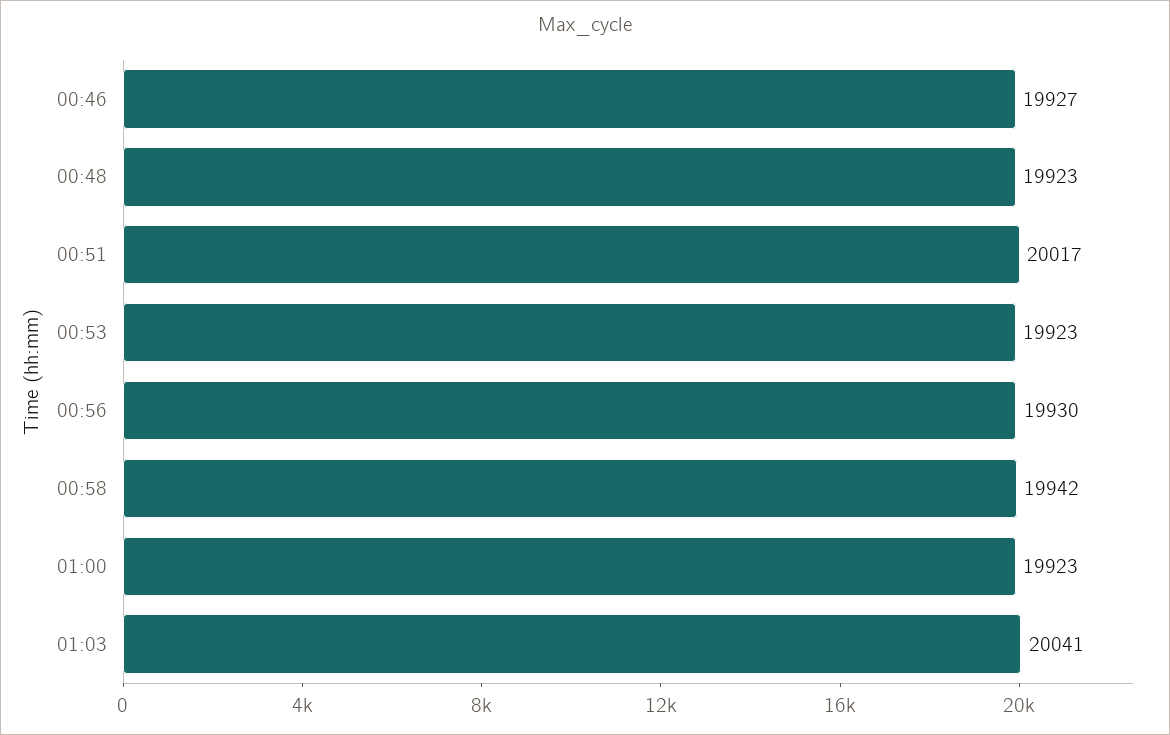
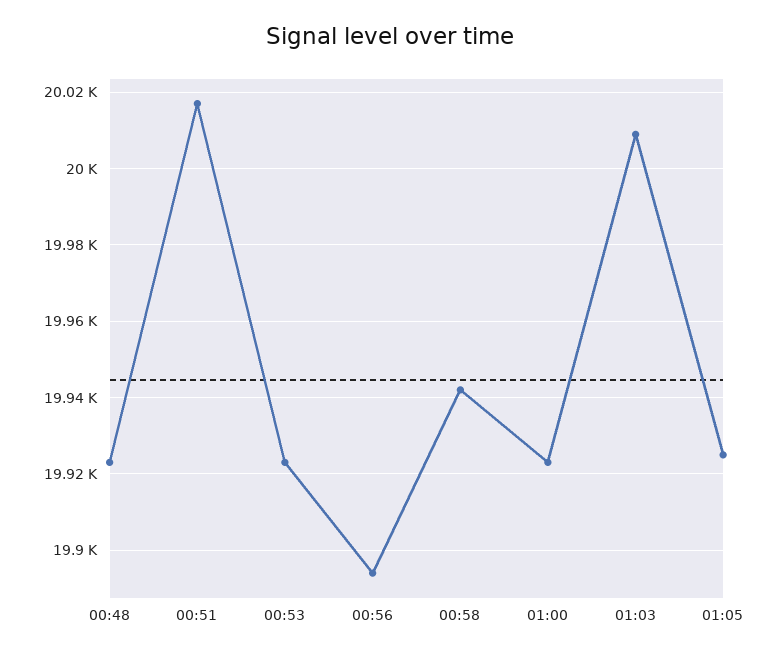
00:46: 19927 -> none
00:56: 19930 -> 19895
01:03: 20041 -> 20010
01:05: none -> 19925

